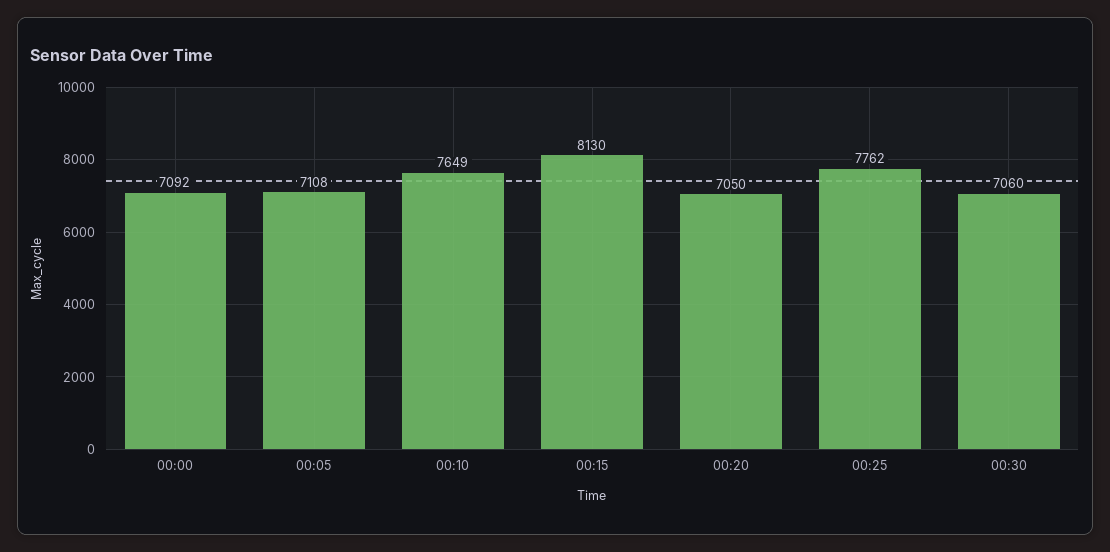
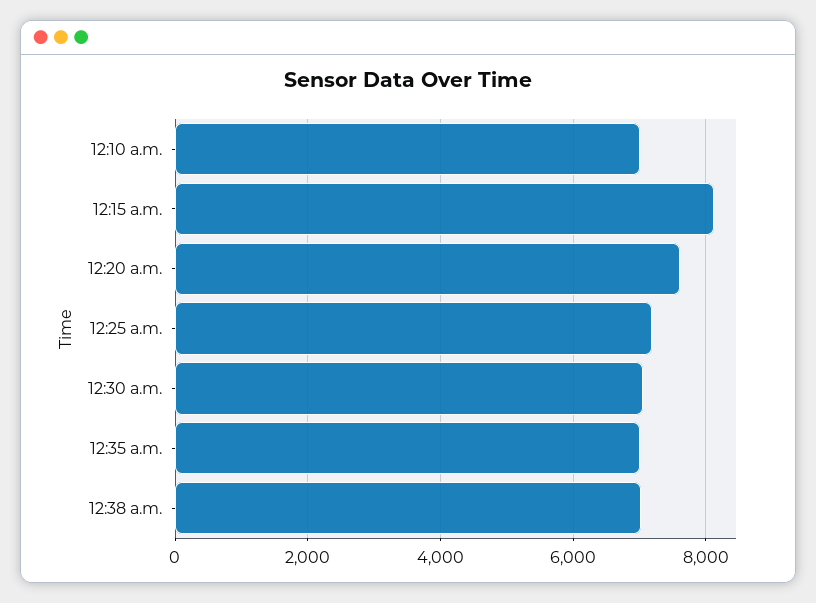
00:00: 7092 -> none
00:05: 7108 -> none
00:10: 7649 -> 7000
00:20: 7050 -> 7600
00:25: 7762 -> 7200
12:35 a.m.: none -> 7000
12:38 a.m.: none -> 7000

